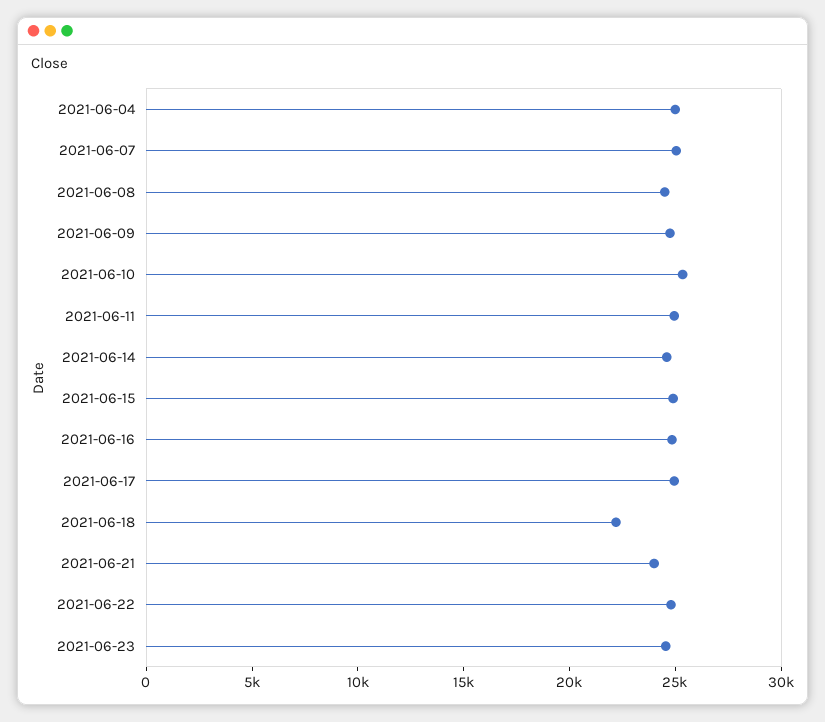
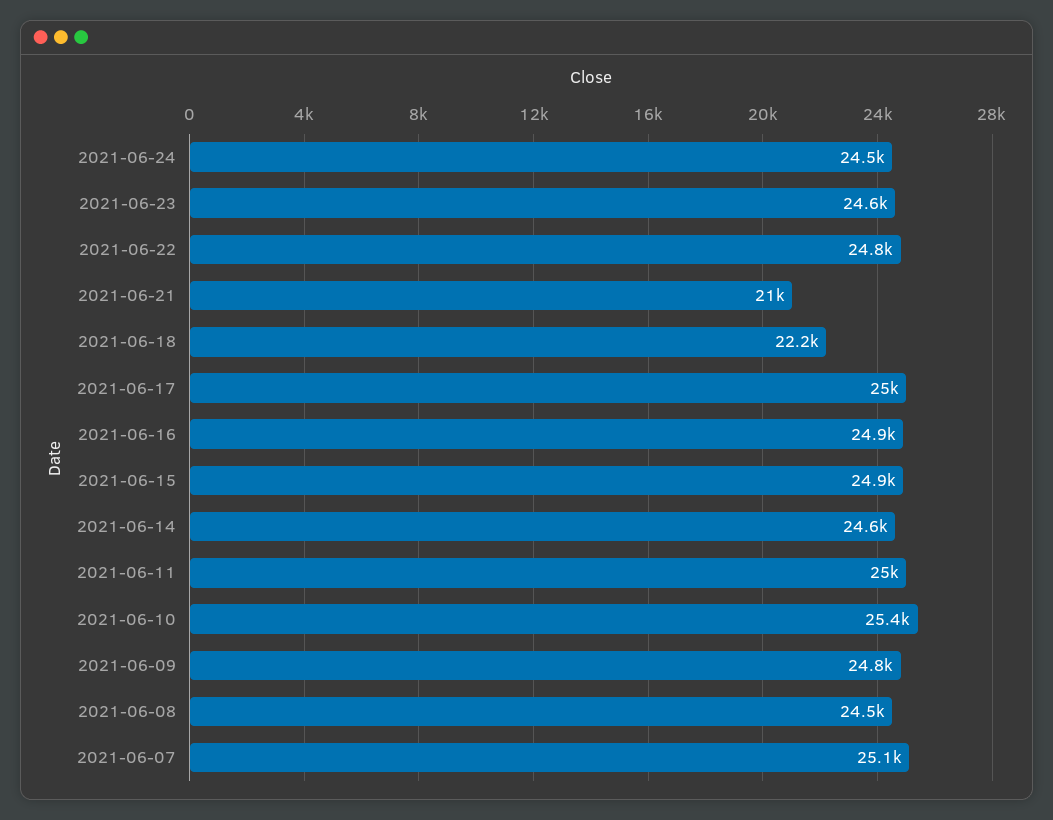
2021-06-04: 25000 -> none
2021-06-21: 24000 -> 21000
2021-06-24: none -> 24500

